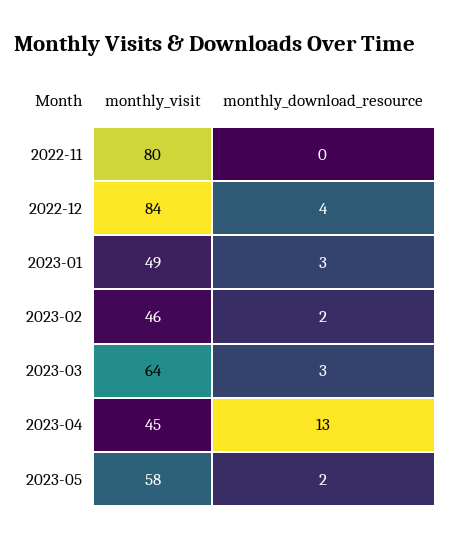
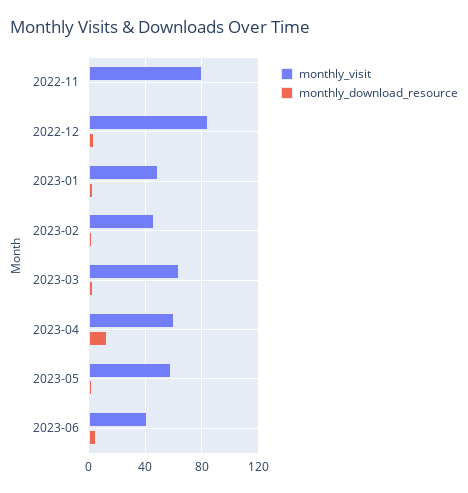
monthly_visit, 2023-04: 45 -> 60
monthly_visit, 2023-06: none -> 40
monthly_download_resource, 2023-06: none -> 5

